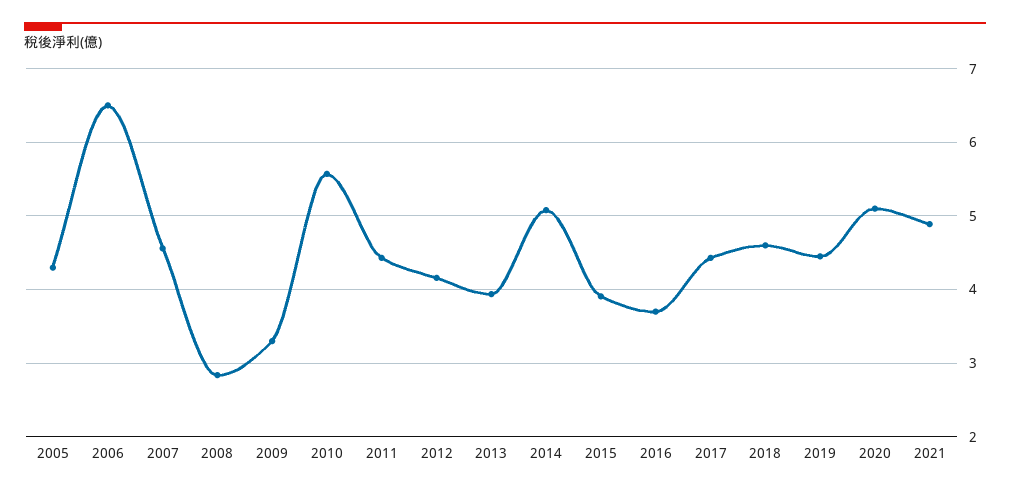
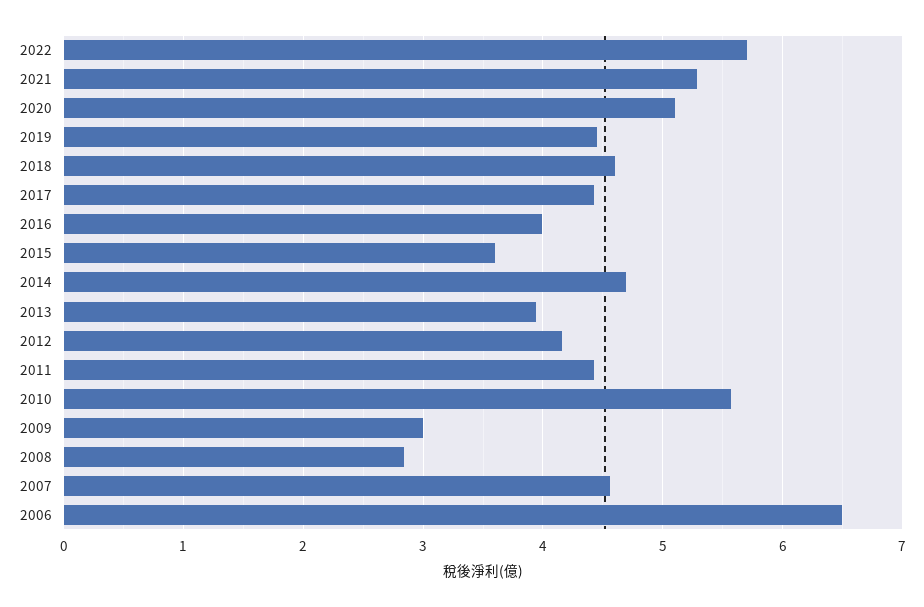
2005: 4.3 -> none
2009: 3.3 -> 3
2014: 5.1 -> 4.7
2015: 3.9 -> 3.6
2016: 3.7 -> 4
2021: 4.9 -> 5.3
2022: none -> 5.7

